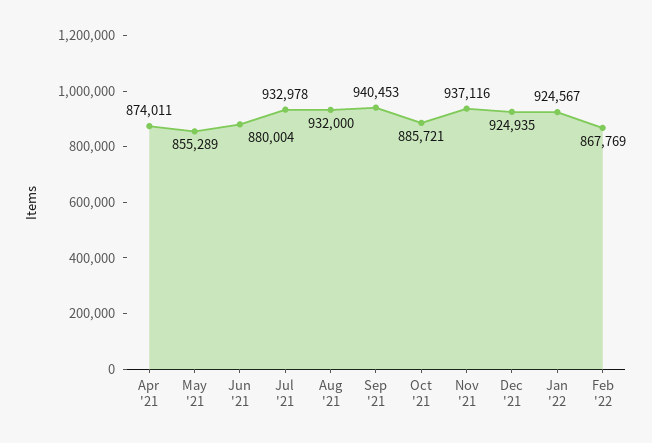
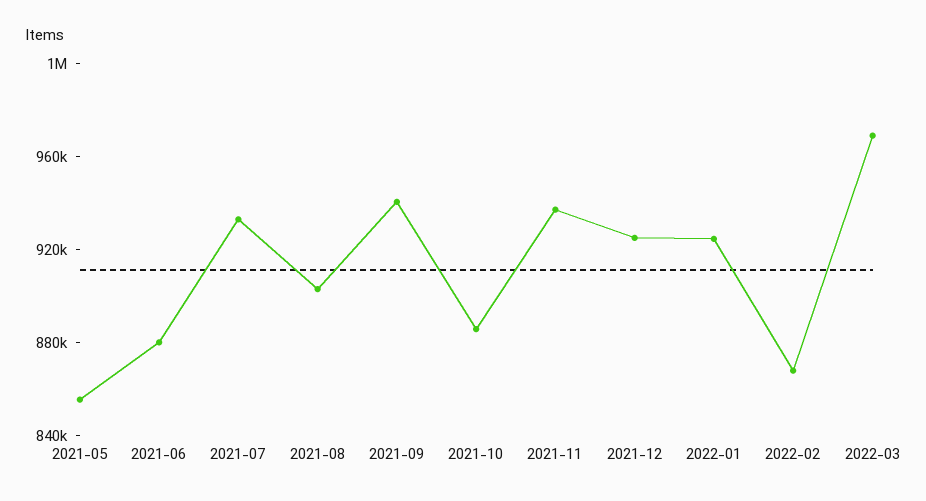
Apr '21: 874011 -> none
Aug '21: 932000 -> 900000
2022-03: none -> 970000

